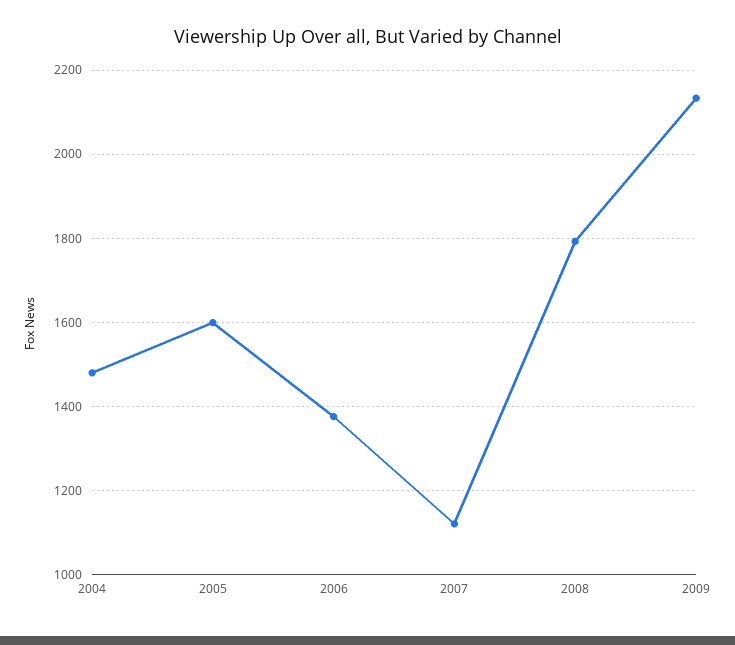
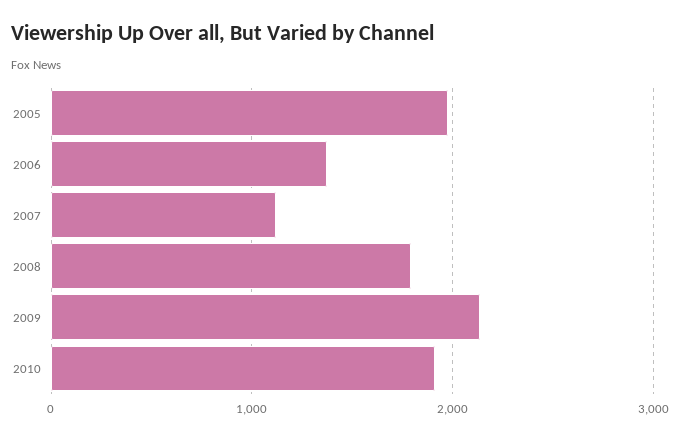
2004: 1480 -> none
2005: 1600 -> 2000
2010: none -> 1900

